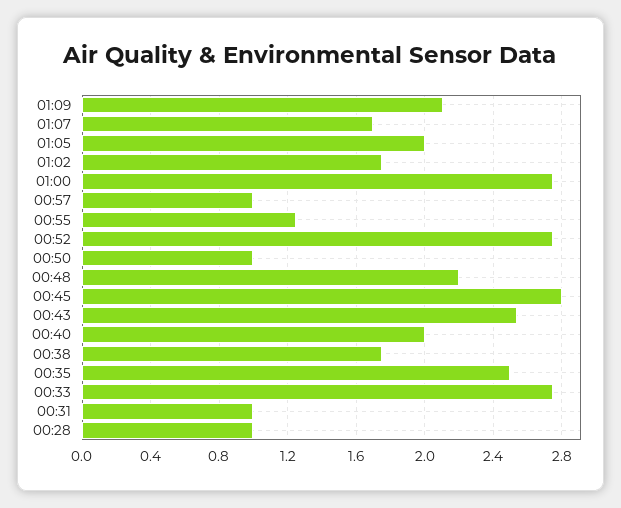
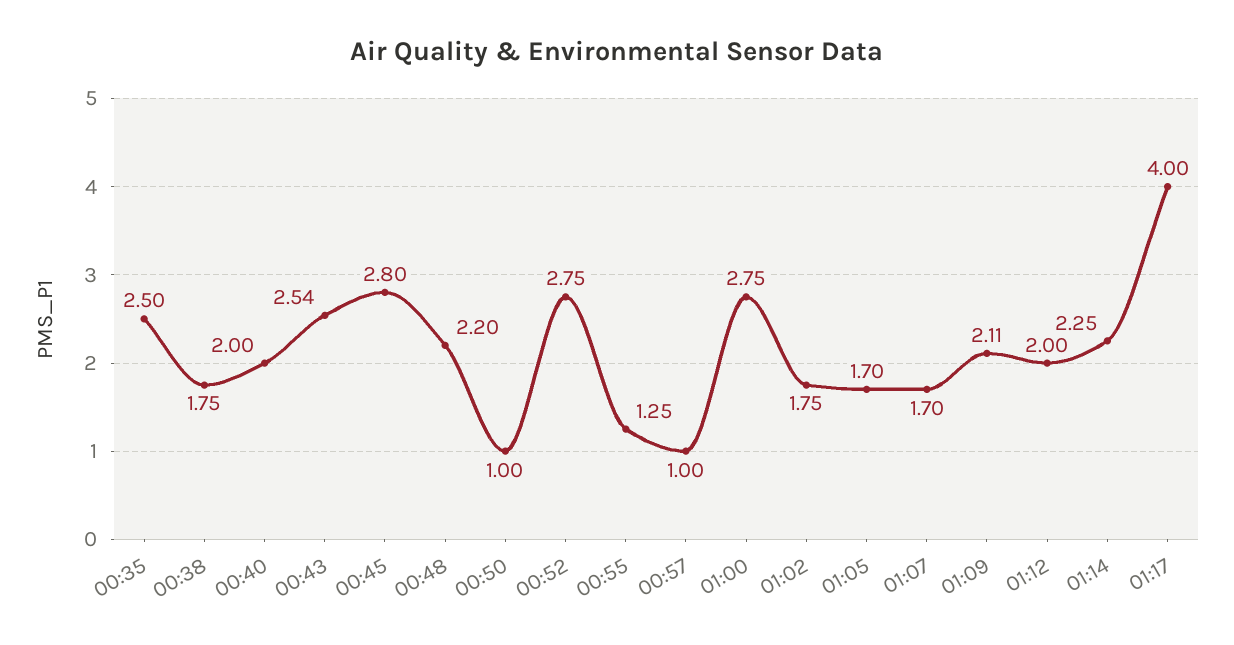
01:05: 2 -> 1.7
00:33: 2.75 -> none
00:31: 1 -> none
00:28: 1 -> none
01:12: none -> 2
01:14: none -> 2.25
01:17: none -> 4

